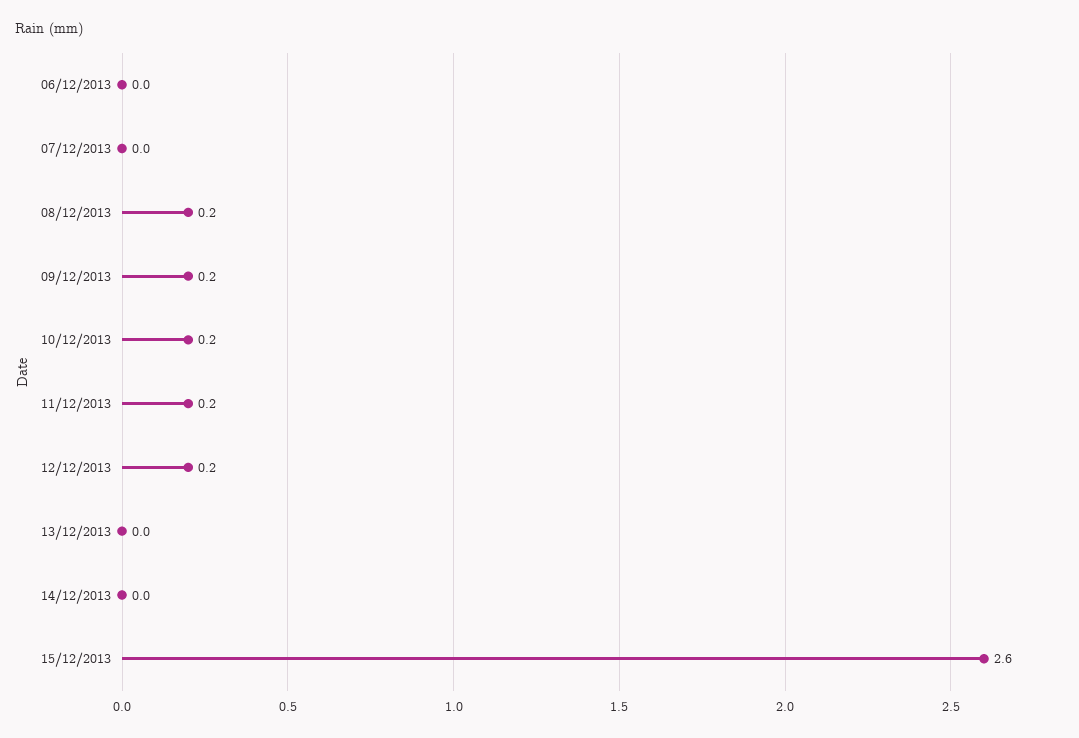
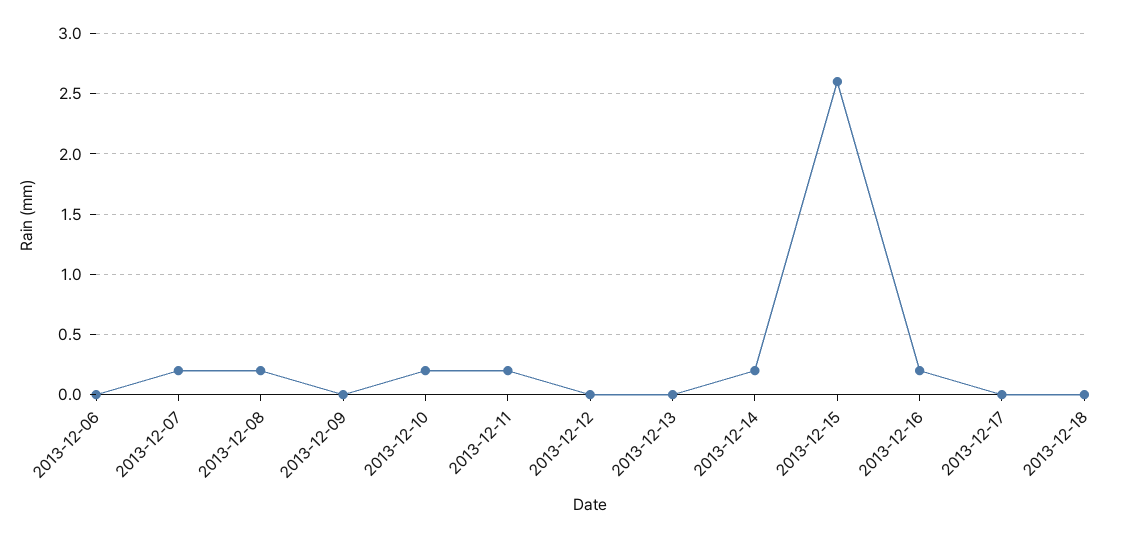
07/12/2013: 0 -> 0.2
09/12/2013: 0.2 -> 0
12/12/2013: 0.2 -> 0
14/12/2013: 0 -> 0.2
2013-12-16: none -> 0.2
2013-12-17: none -> 0
2013-12-18: none -> 0

